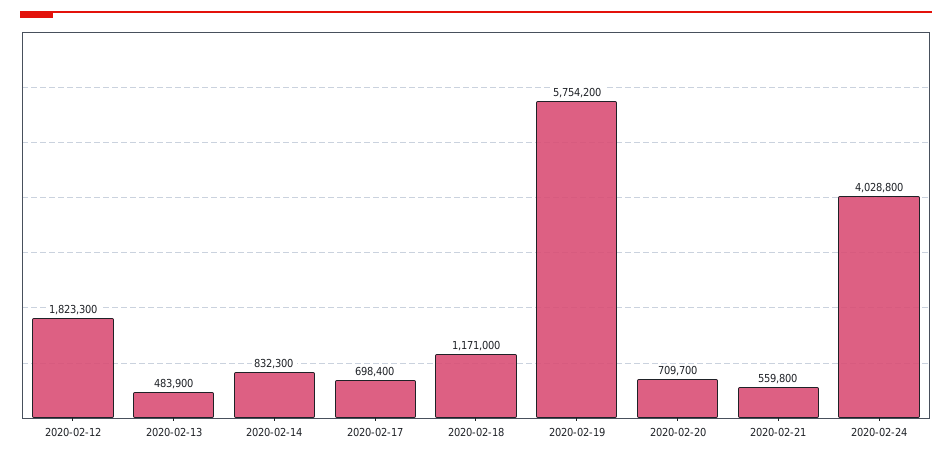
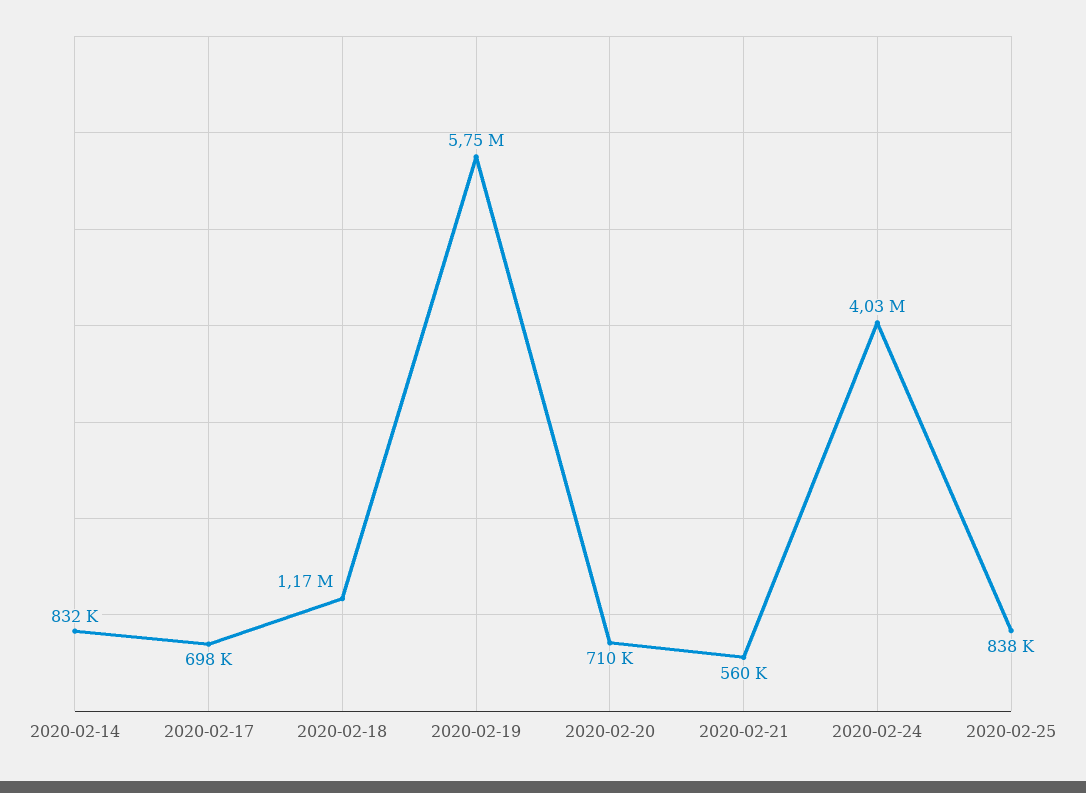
2020-02-12: 1823300 -> none
2020-02-13: 483900 -> none
2020-02-25: none -> 838000

